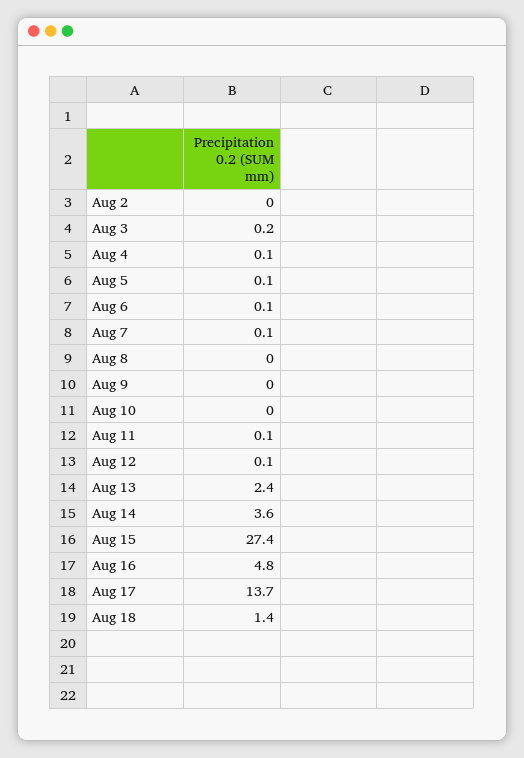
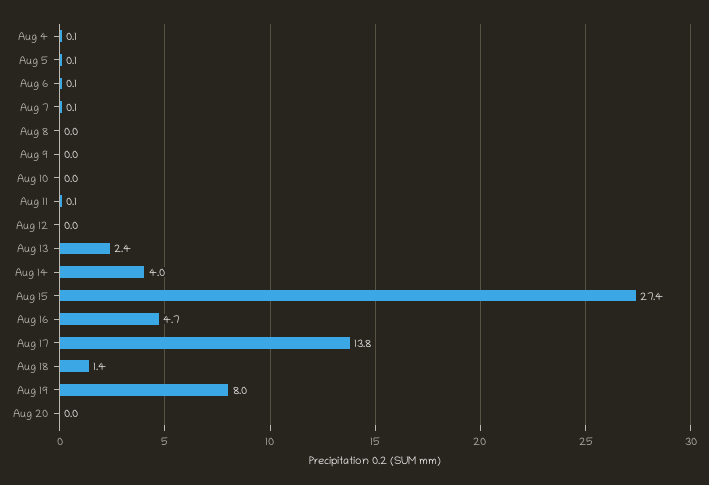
Aug 2: 0 -> none
Aug 3: 0.2 -> none
Aug 12: 0.1 -> 0
Aug 14: 3.6 -> 4
Aug 16: 4.8 -> 4.7
Aug 17: 13.7 -> 13.8
Aug 19: none -> 8
Aug 20: none -> 0

